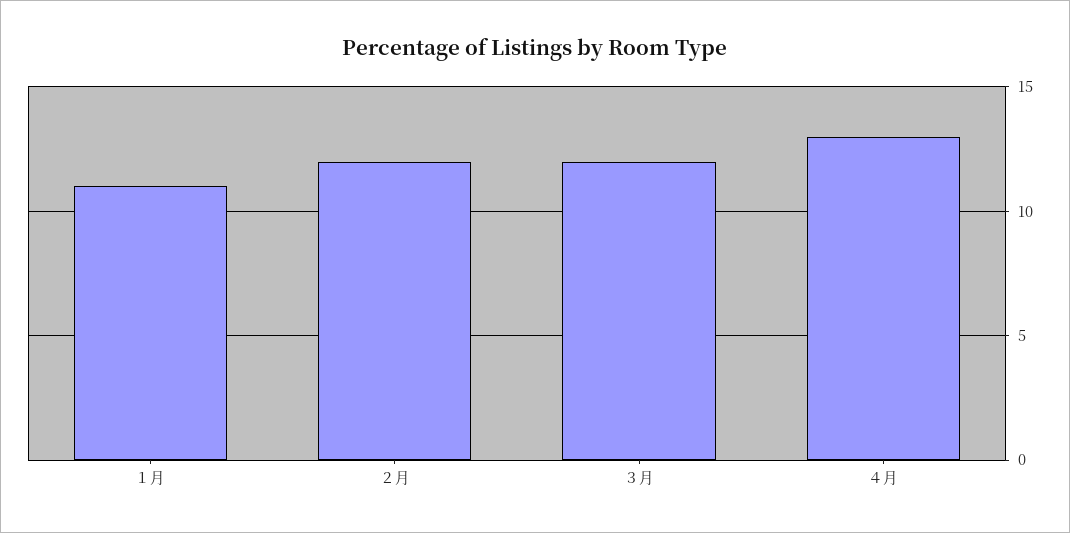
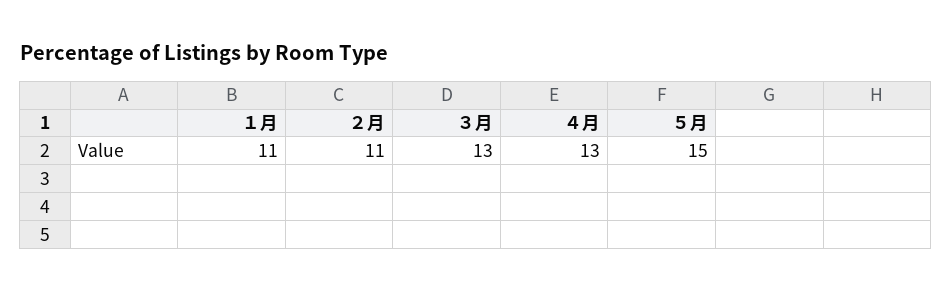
２月: 12 -> 11
３月: 12 -> 13
５月: none -> 15

